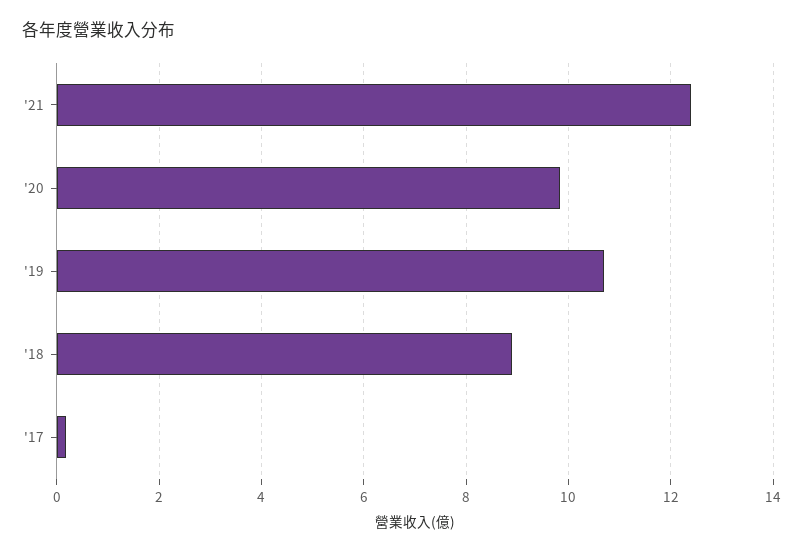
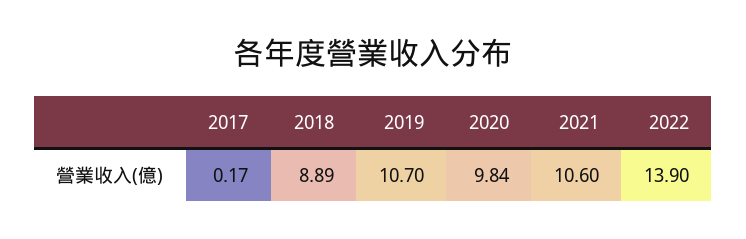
'21: 12.4 -> 10.6
2022: none -> 13.9

